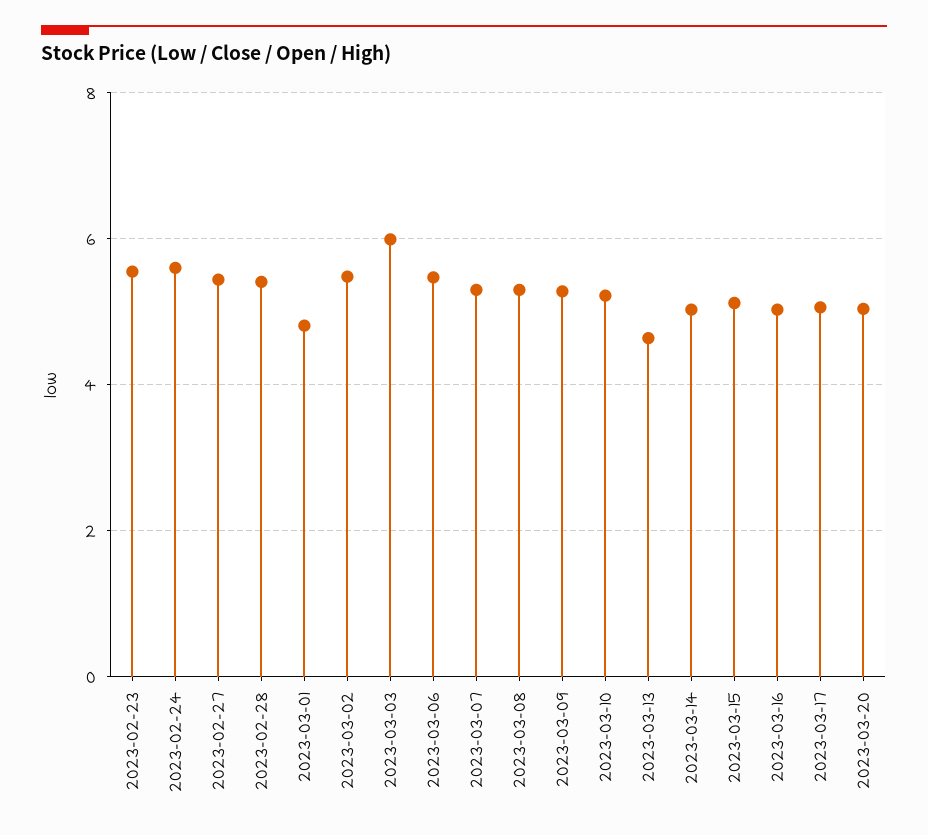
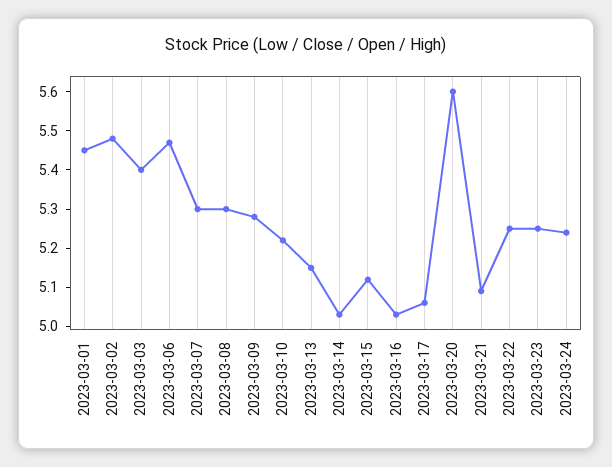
2023-02-23: 5.6 -> none
2023-02-24: 5.6 -> none
2023-02-27: 5.4 -> none
2023-02-28: 5.4 -> none
2023-03-01: 4.8 -> 5.45
2023-03-03: 6 -> 5.4
2023-03-13: 4.6 -> 5.15
2023-03-20: 5 -> 5.6
2023-03-21: none -> 5.1
2023-03-22: none -> 5.25
2023-03-23: none -> 5.25
2023-03-24: none -> 5.25

